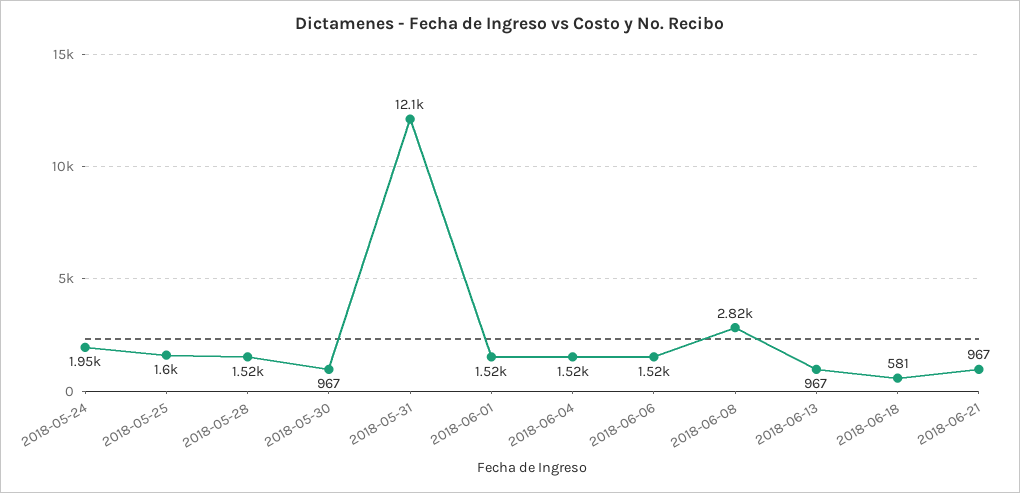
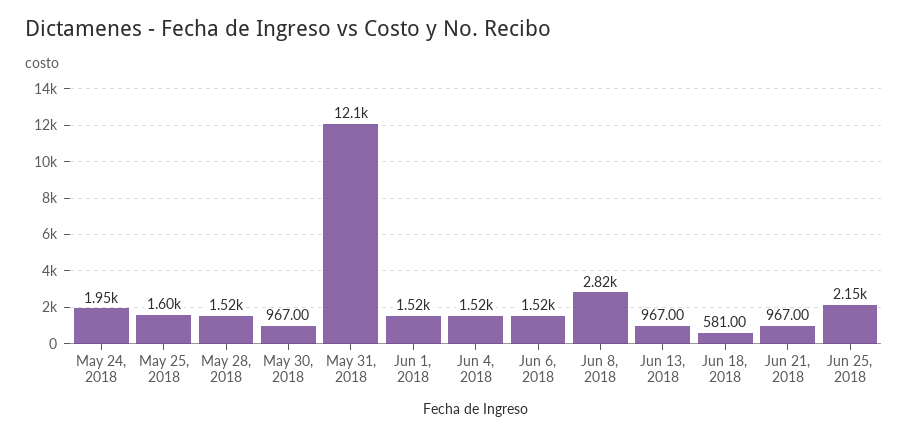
Jun 25, 2018: none -> 2150

